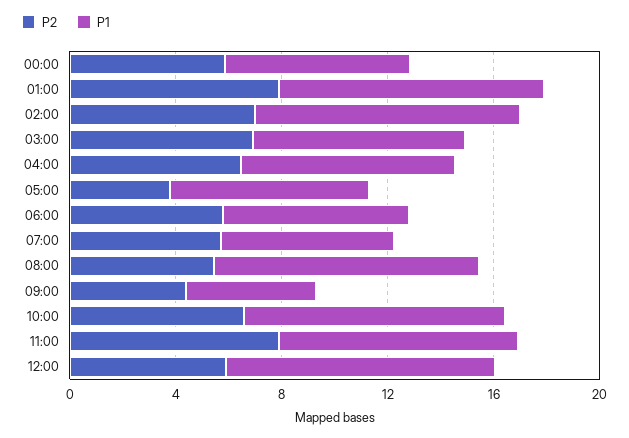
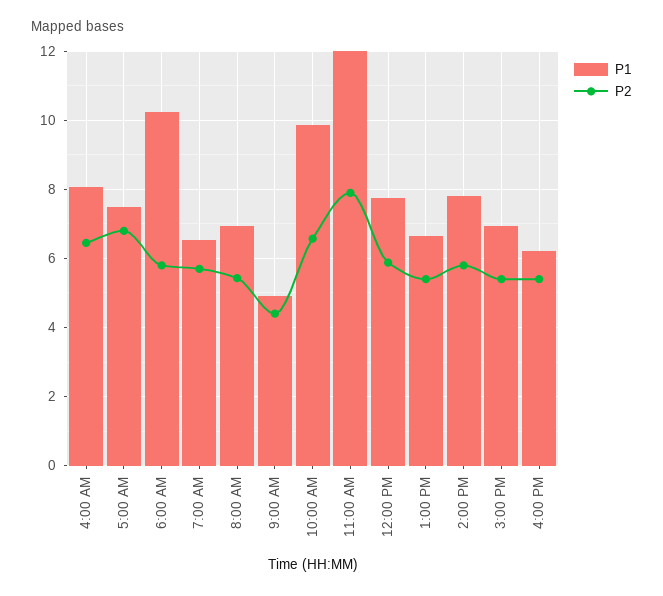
P2, 00:00: 6 -> none
P1, 00:00: 7 -> none
P2, 01:00: 8 -> none
P1, 01:00: 10 -> none
P2, 02:00: 7 -> none
P1, 02:00: 10 -> none
P2, 03:00: 7 -> none
P1, 03:00: 8 -> none
P2, 05:00: 4 -> 6.8
P1, 06:00: 7 -> 10.2
P1, 08:00: 10 -> 7
P1, 11:00: 9 -> 12
P1, 12:00: 10 -> 7.8
P1, 1:00 PM: none -> 6.6
P2, 1:00 PM: none -> 5.4
P1, 2:00 PM: none -> 7.8
P2, 2:00 PM: none -> 5.8
P1, 3:00 PM: none -> 7
P2, 3:00 PM: none -> 5.4
P1, 4:00 PM: none -> 6.2
P2, 4:00 PM: none -> 5.4

